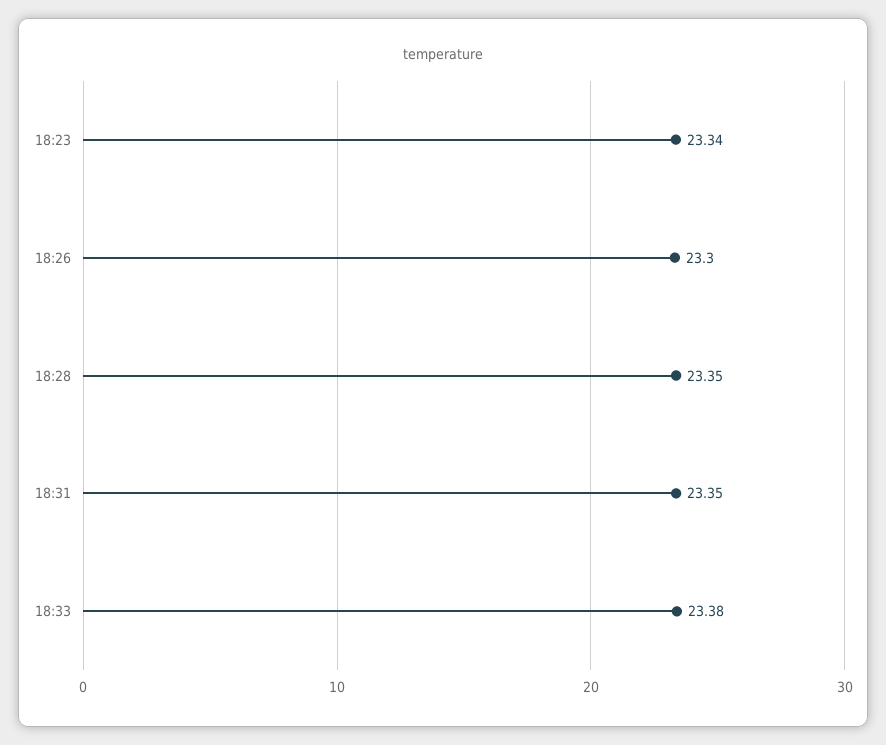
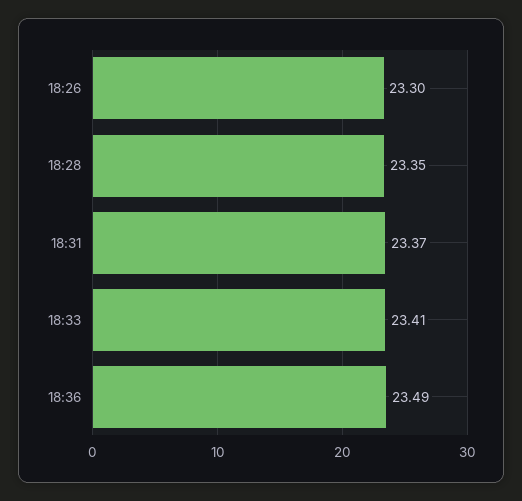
18:23: 23.34 -> none
18:31: 23.35 -> 23.37
18:33: 23.38 -> 23.41
18:36: none -> 23.49

